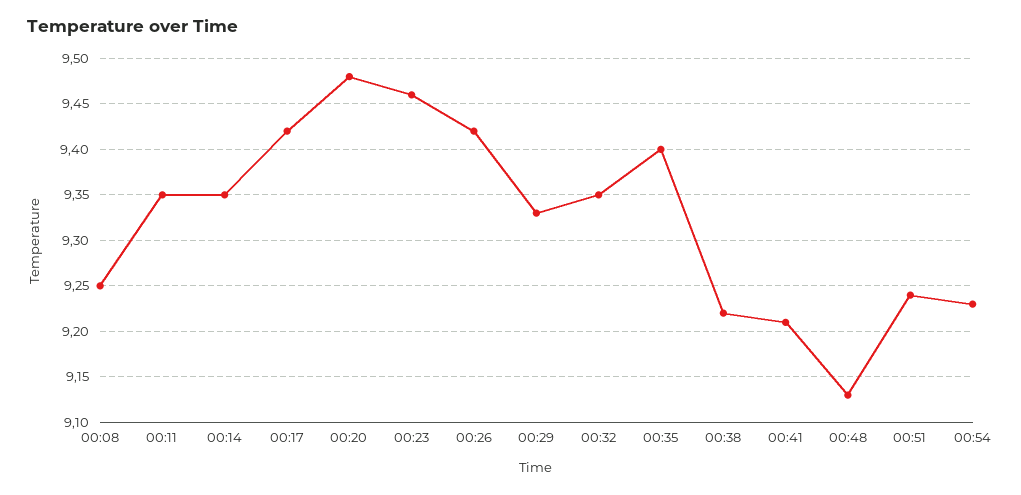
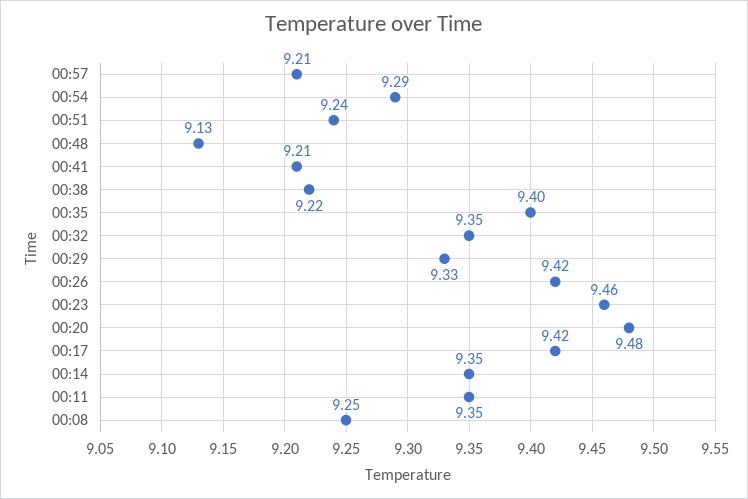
00:54: 9.23 -> 9.29
00:57: none -> 9.21

